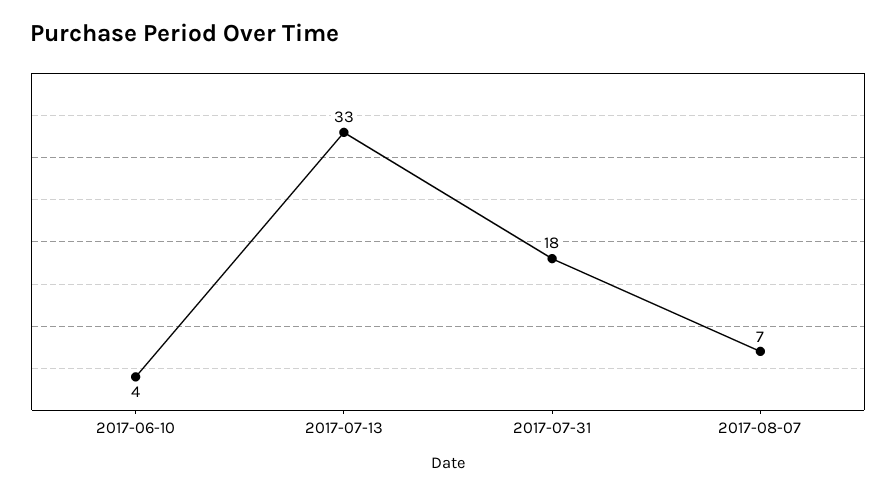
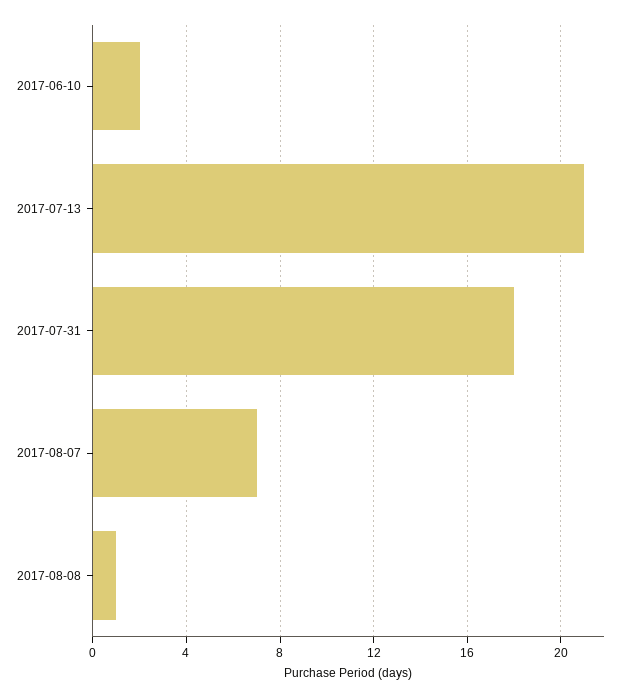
2017-06-10: 4 -> 2
2017-07-13: 33 -> 21
2017-08-08: none -> 1

